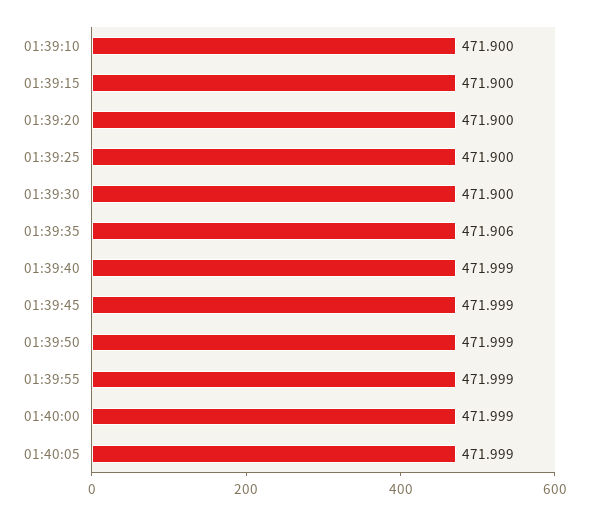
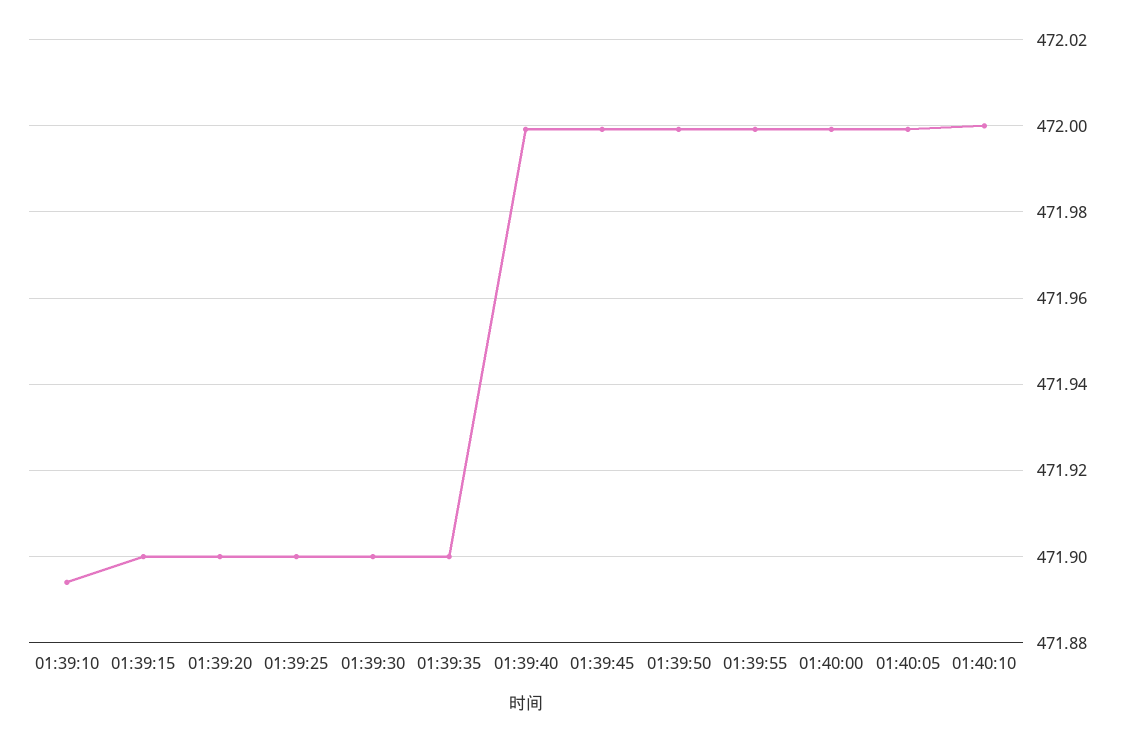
01:39:10: 471.9 -> 471.894
01:39:35: 471.906 -> 471.9
01:40:10: none -> 472

